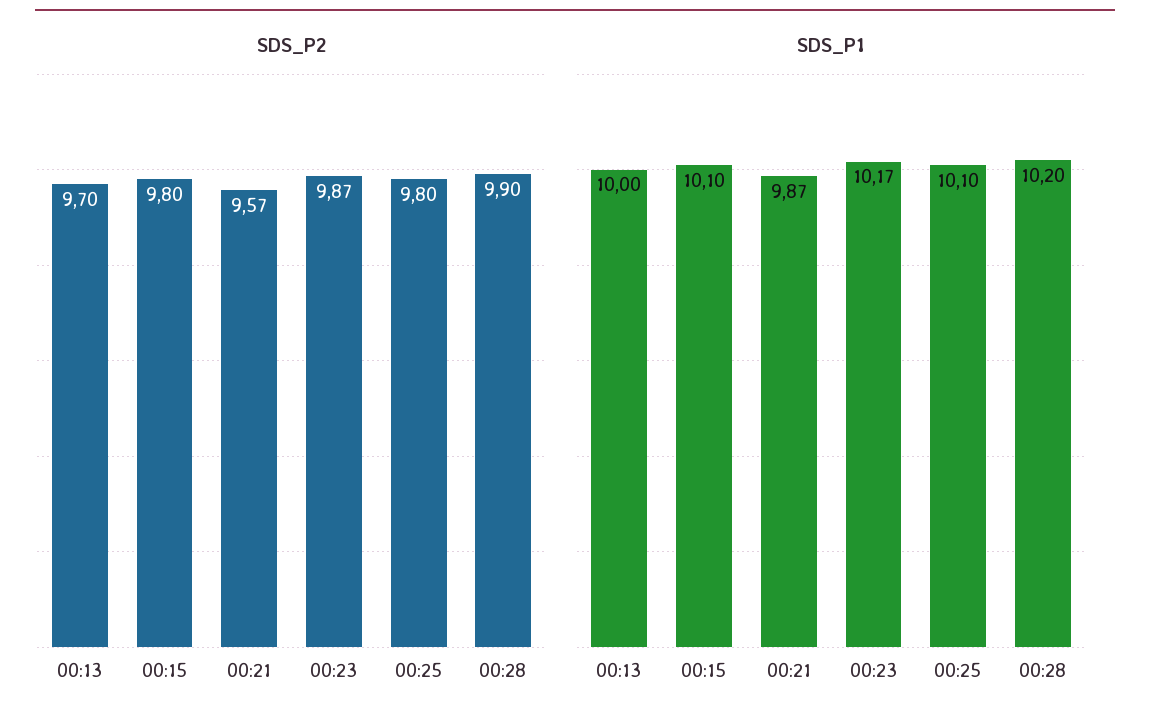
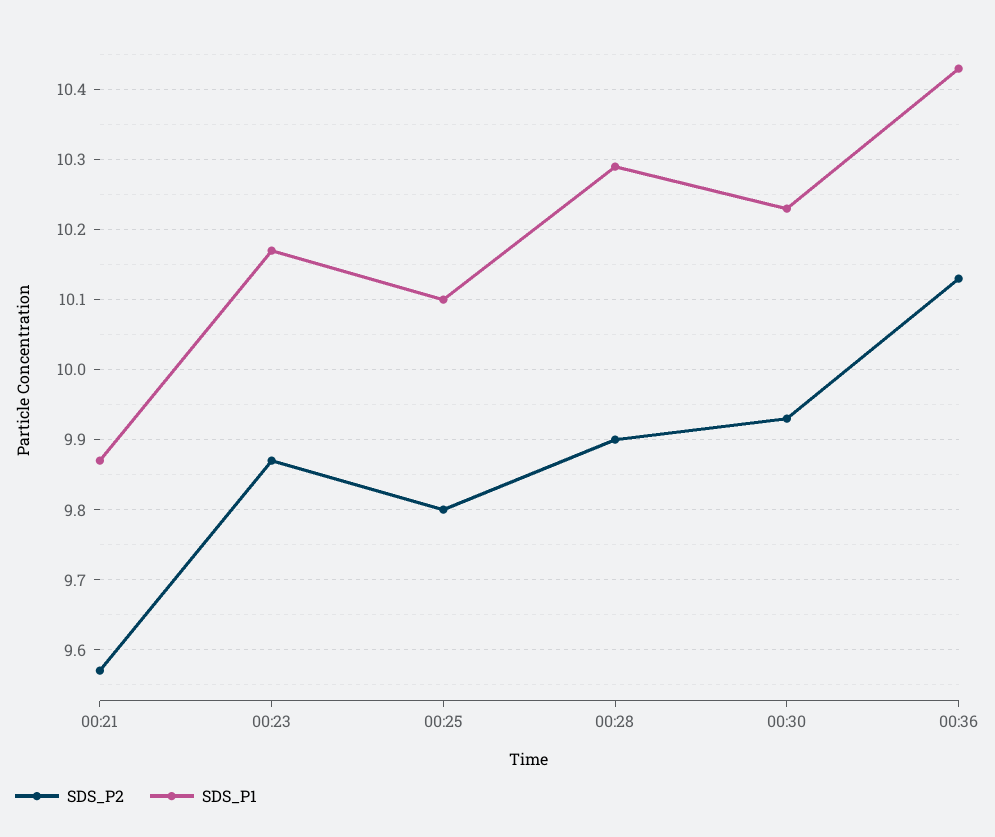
SDS_P2, 00:13: 9.7 -> none
SDS_P2, 00:15: 9.8 -> none
SDS_P1, 00:13: 10 -> none
SDS_P1, 00:15: 10.1 -> none
SDS_P1, 00:28: 10.2 -> 10.29
SDS_P2, 00:30: none -> 9.93
SDS_P1, 00:30: none -> 10.23
SDS_P2, 00:36: none -> 10.13
SDS_P1, 00:36: none -> 10.43

